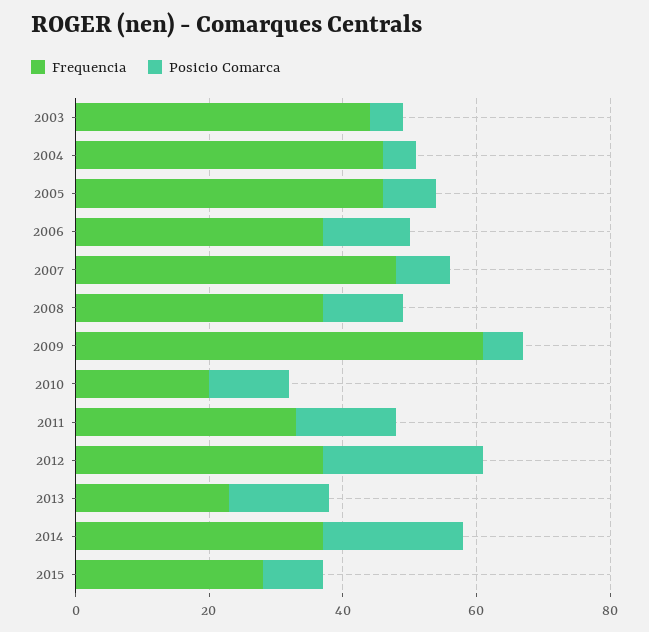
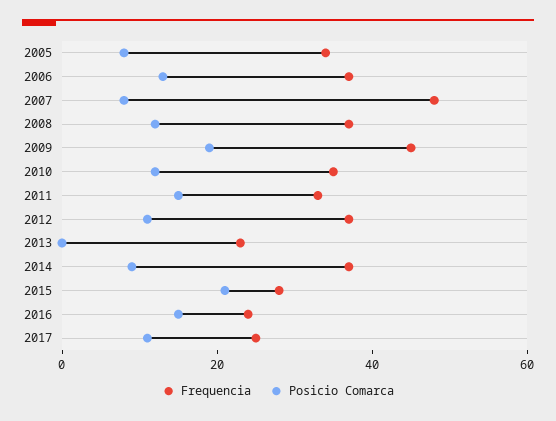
Frequencia, 2003: 45 -> none
Posicio Comarca, 2003: 5 -> none
Frequencia, 2004: 45 -> none
Posicio Comarca, 2004: 5 -> none
Frequencia, 2005: 45 -> 35
Frequencia, 2009: 60 -> 45
Posicio Comarca, 2009: 5 -> 20
Frequencia, 2010: 20 -> 35
Posicio Comarca, 2012: 25 -> 10
Posicio Comarca, 2013: 15 -> 0
Posicio Comarca, 2014: 20 -> 10
Posicio Comarca, 2015: 10 -> 20
Frequencia, 2016: none -> 25
Posicio Comarca, 2016: none -> 15
Frequencia, 2017: none -> 25
Posicio Comarca, 2017: none -> 10

